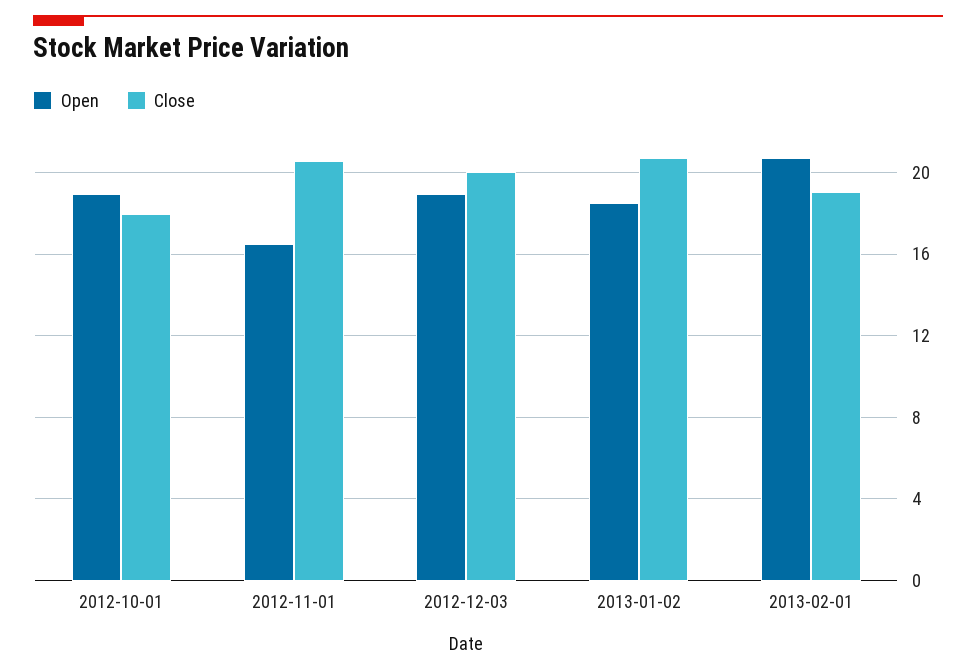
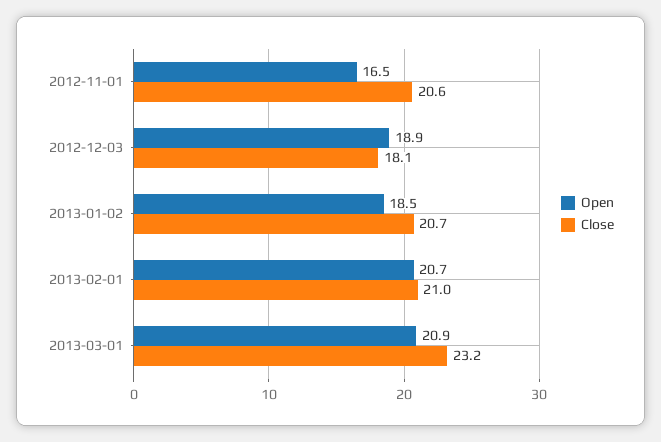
Open, 2012-10-01: 19 -> none
Close, 2012-10-01: 18 -> none
Close, 2012-12-03: 20 -> 18.1
Close, 2013-02-01: 19 -> 21
Open, 2013-03-01: none -> 20.9
Close, 2013-03-01: none -> 23.2

